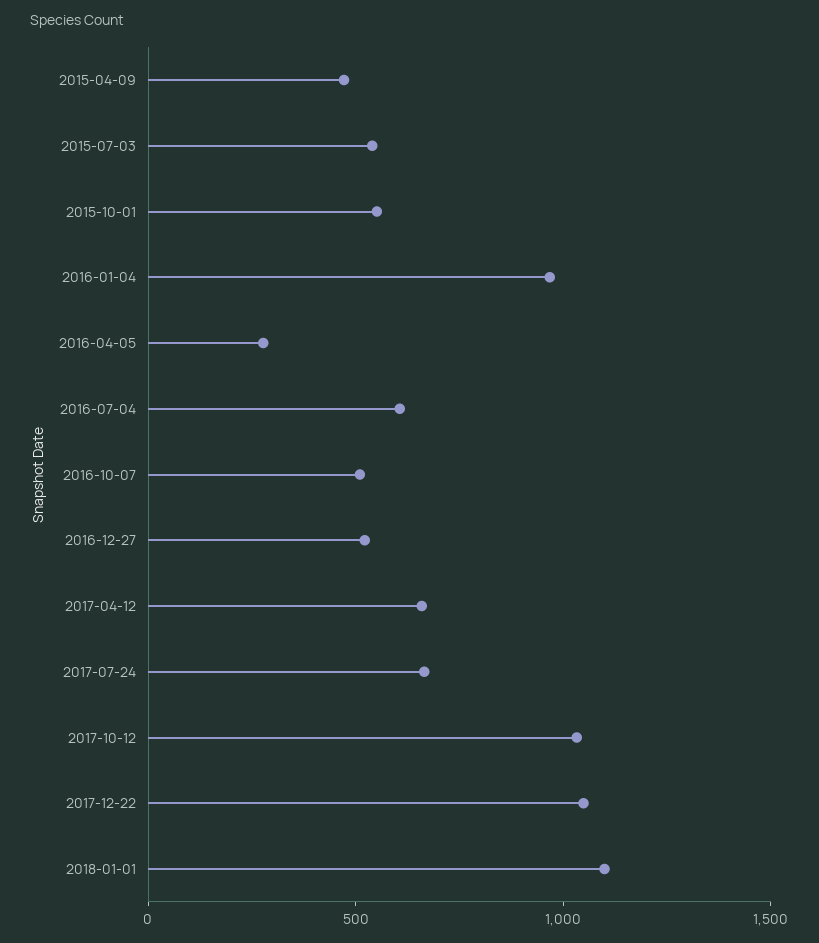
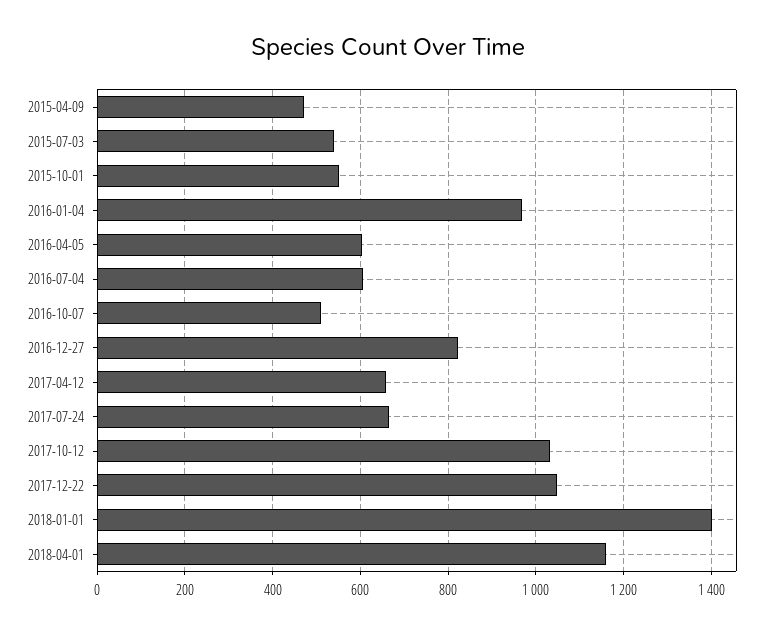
2016-04-05: 300 -> 600
2016-12-27: 500 -> 820
2018-01-01: 1100 -> 1400
2018-04-01: none -> 1160

